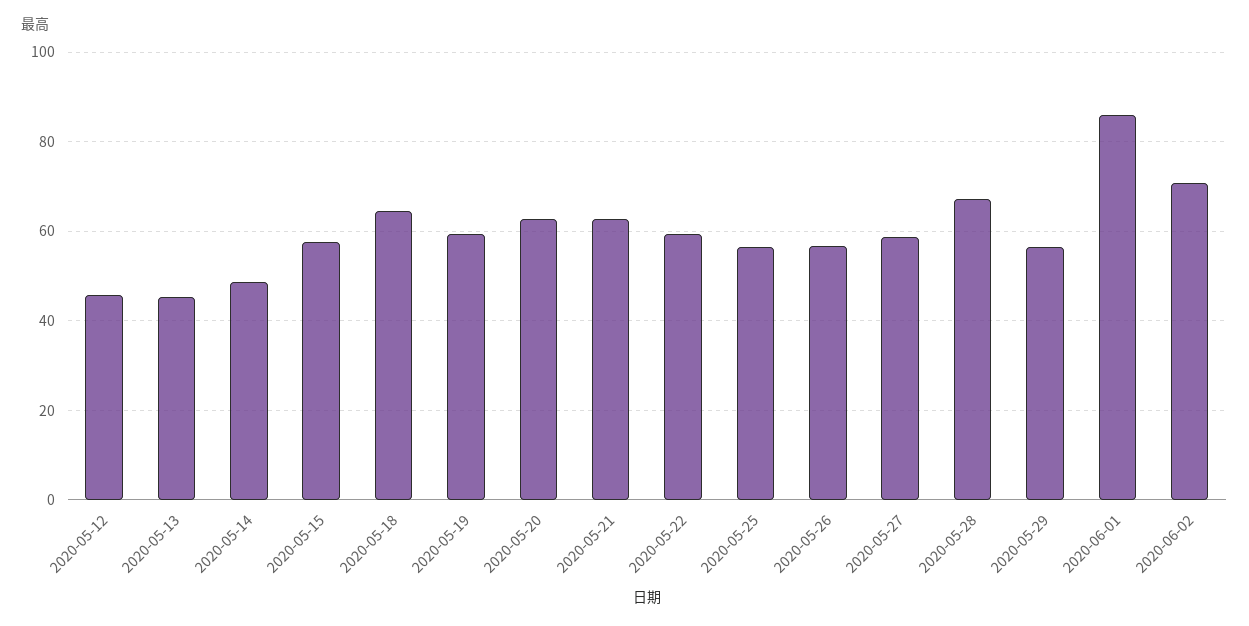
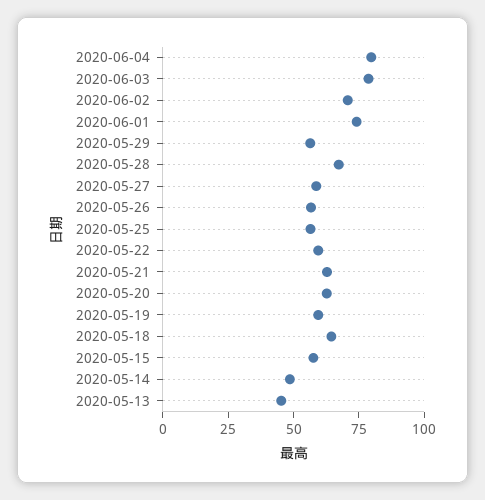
2020-05-12: 46 -> none
2020-06-01: 86 -> 75
2020-06-04: none -> 80
2020-06-03: none -> 80

